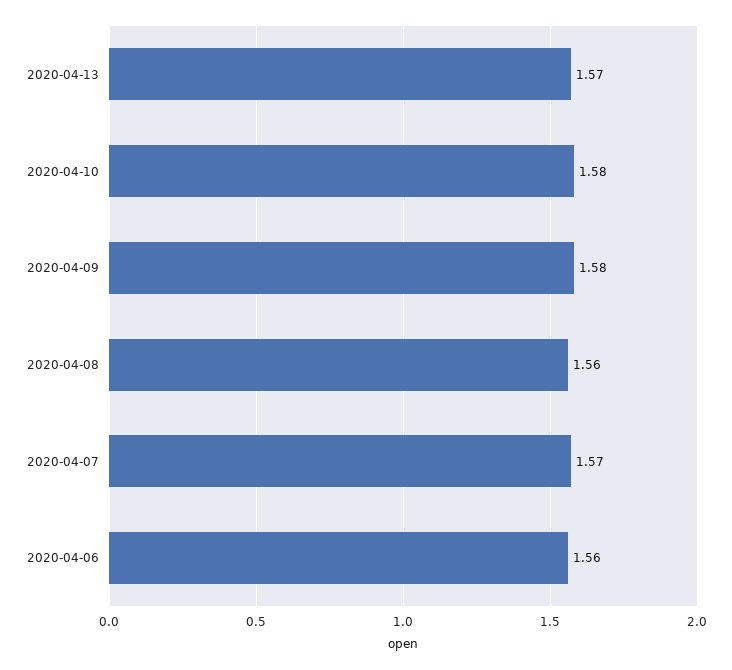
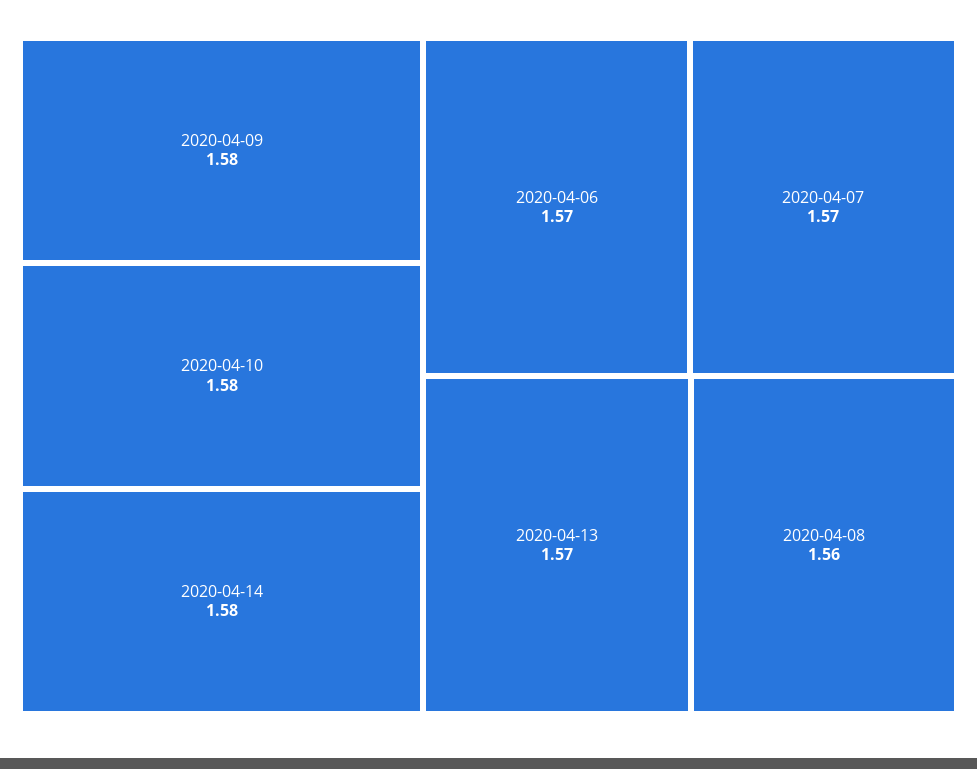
2020-04-06: 1.56 -> 1.57
2020-04-14: none -> 1.58

